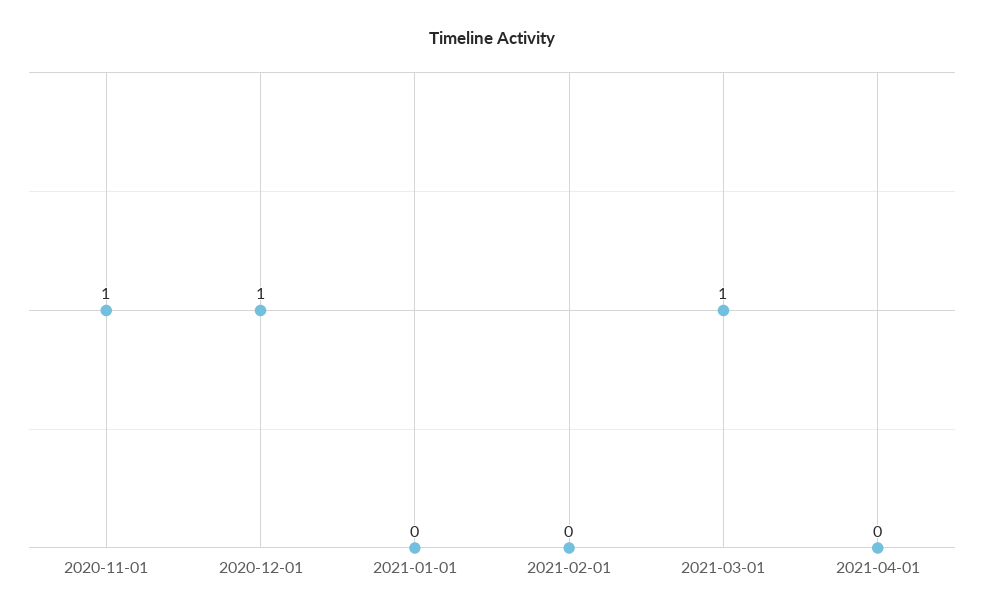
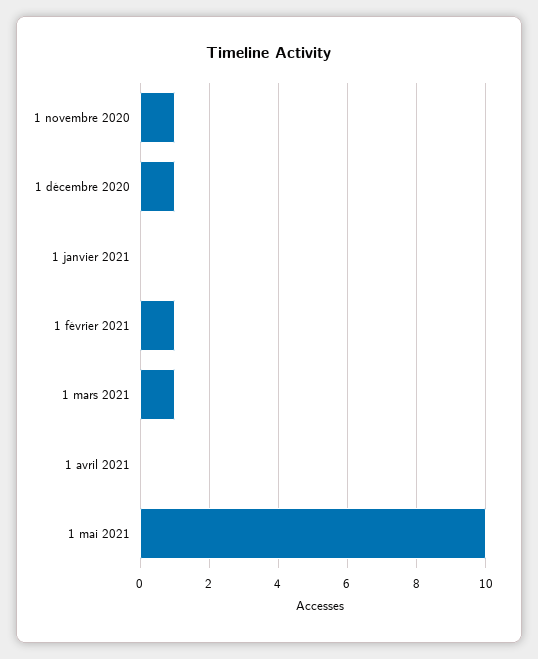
2021-02-01: 0 -> 1
1 mai 2021: none -> 10

